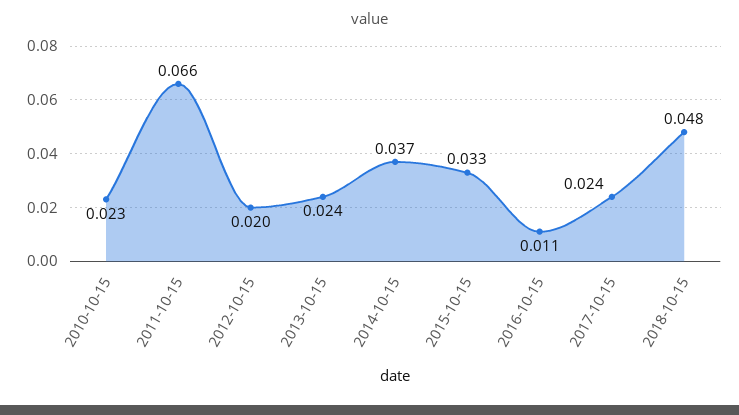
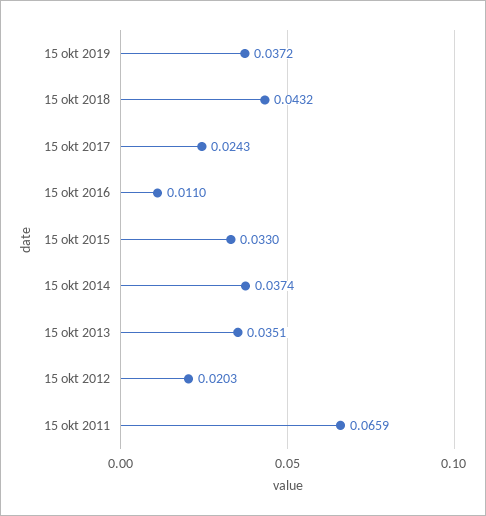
2010-10-15: 0.023 -> none
2013-10-15: 0.024 -> 0.0351
2018-10-15: 0.048 -> 0.0432
15 okt 2019: none -> 0.0372

